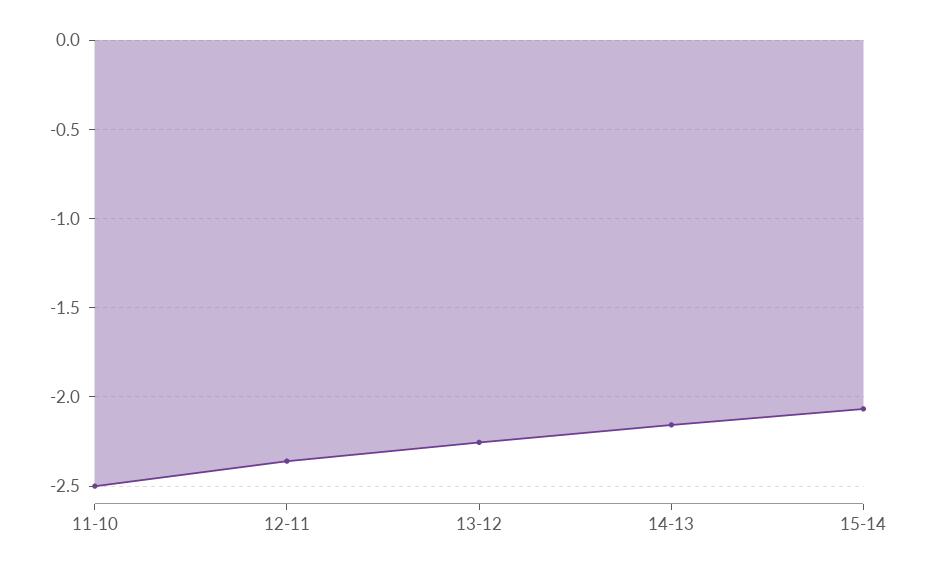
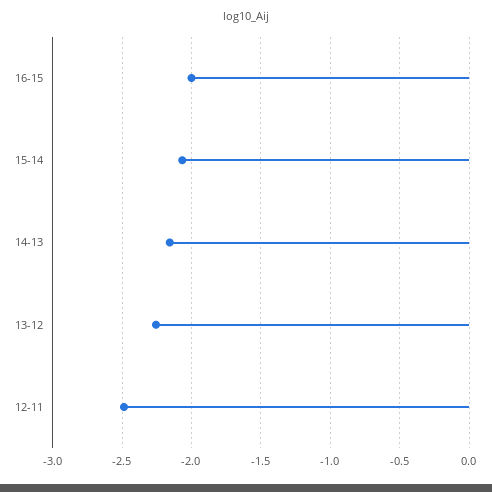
11-10: -2.5 -> none
12-11: -2.35 -> -2.5
16-15: none -> -2

